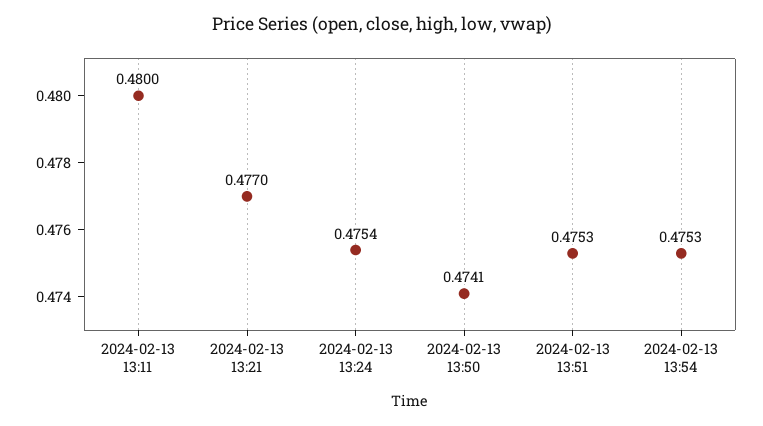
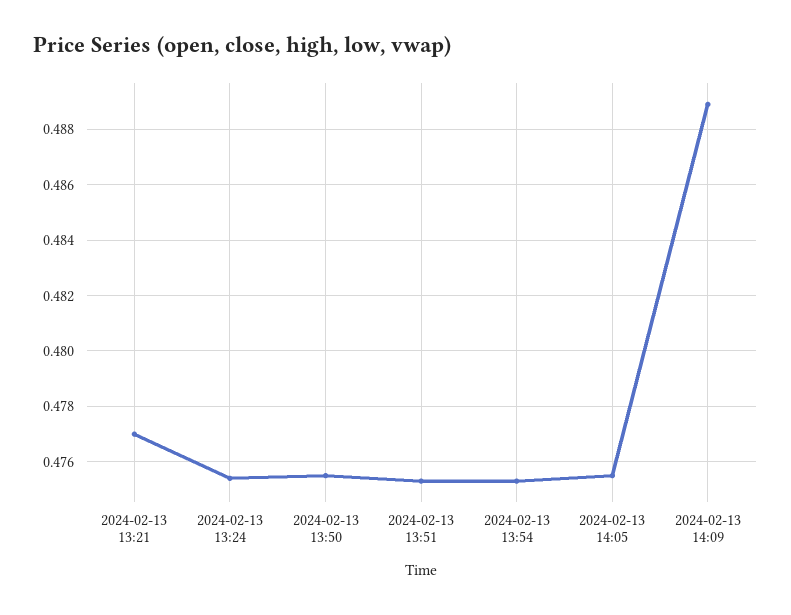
2024-02-13 13:11: 0.48 -> none
2024-02-13 13:50: 0.4741 -> 0.4755
2024-02-13 14:05: none -> 0.4755
2024-02-13 14:09: none -> 0.489

